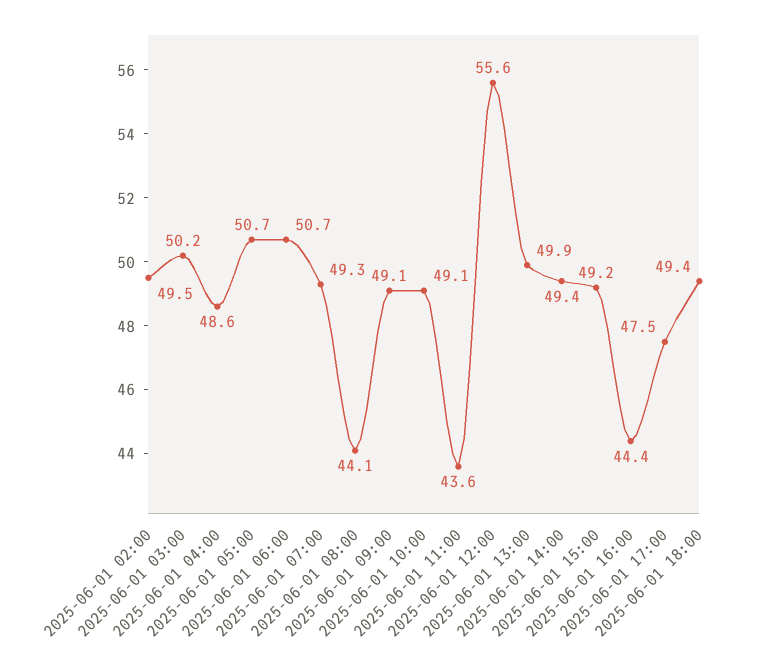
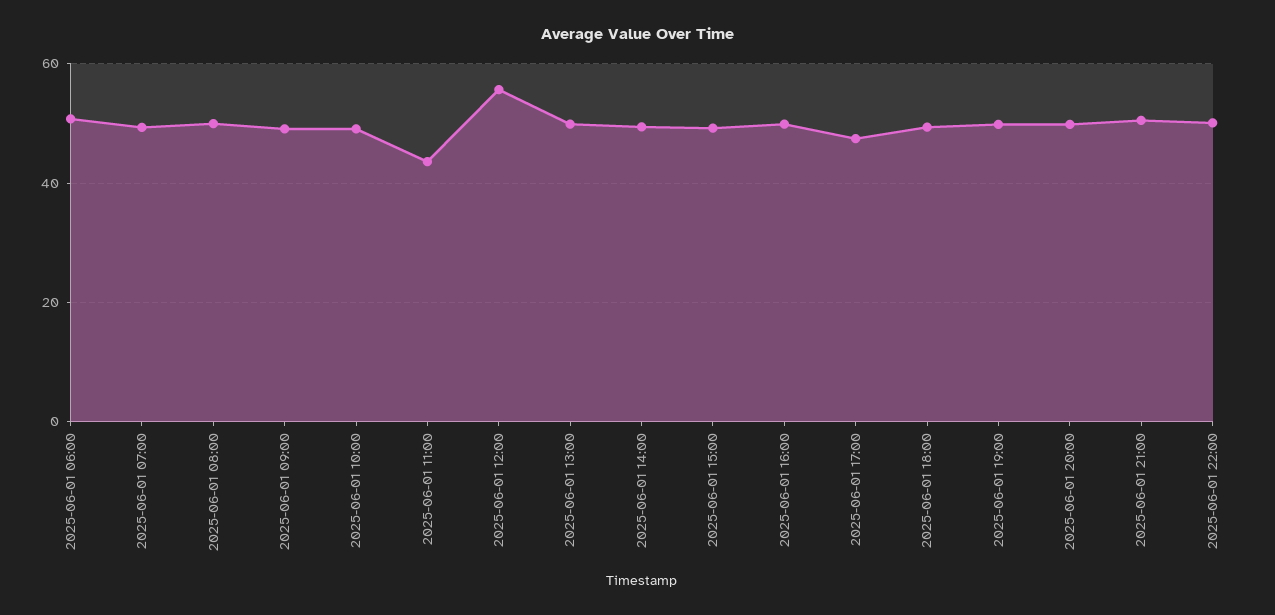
2025-06-01 02:00: 49.5 -> none
2025-06-01 03:00: 50.2 -> none
2025-06-01 04:00: 48.6 -> none
2025-06-01 05:00: 50.7 -> none
2025-06-01 08:00: 44.1 -> 50
2025-06-01 16:00: 44.4 -> 50
2025-06-01 19:00: none -> 50
2025-06-01 20:00: none -> 50
2025-06-01 21:00: none -> 50
2025-06-01 22:00: none -> 50

